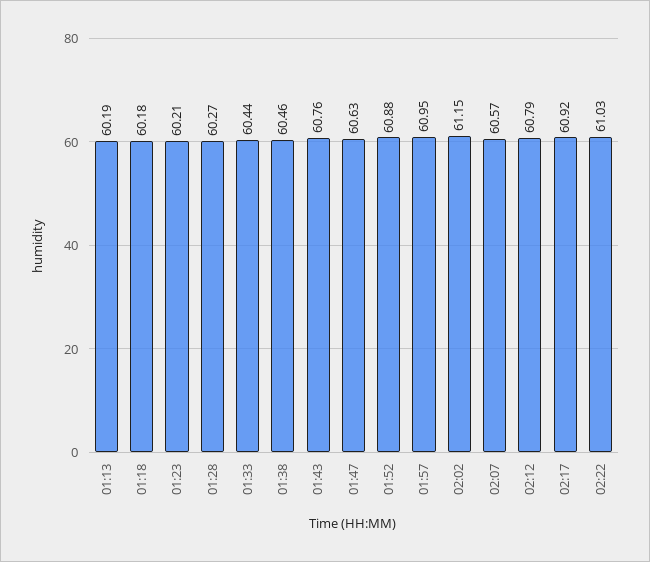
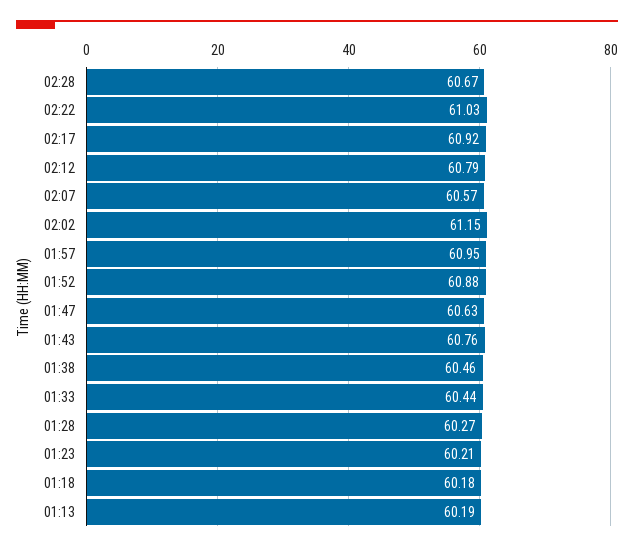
02:28: none -> 60.67

